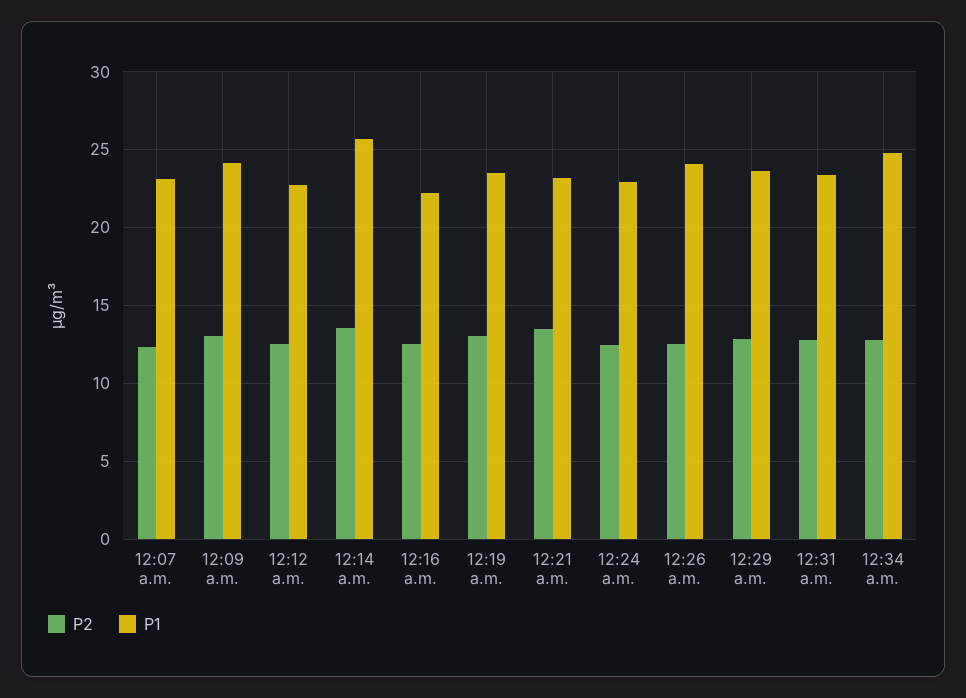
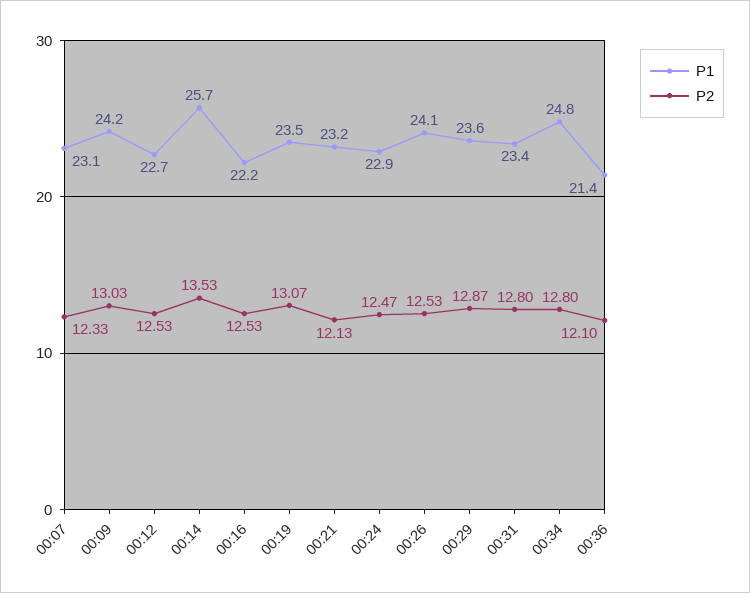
P2, 12:21 a.m.: 13.5 -> 12.13
P1, 00:36: none -> 21.4
P2, 00:36: none -> 12.1

